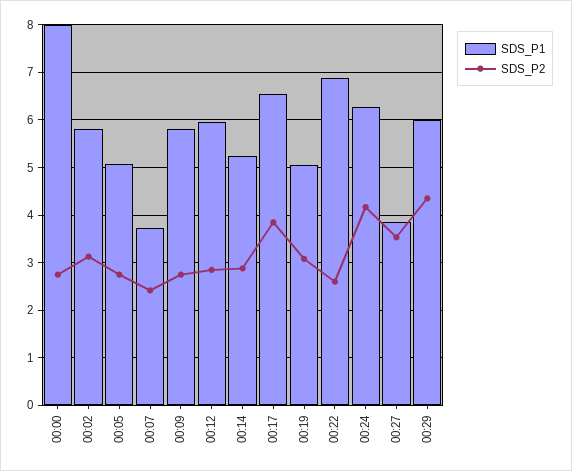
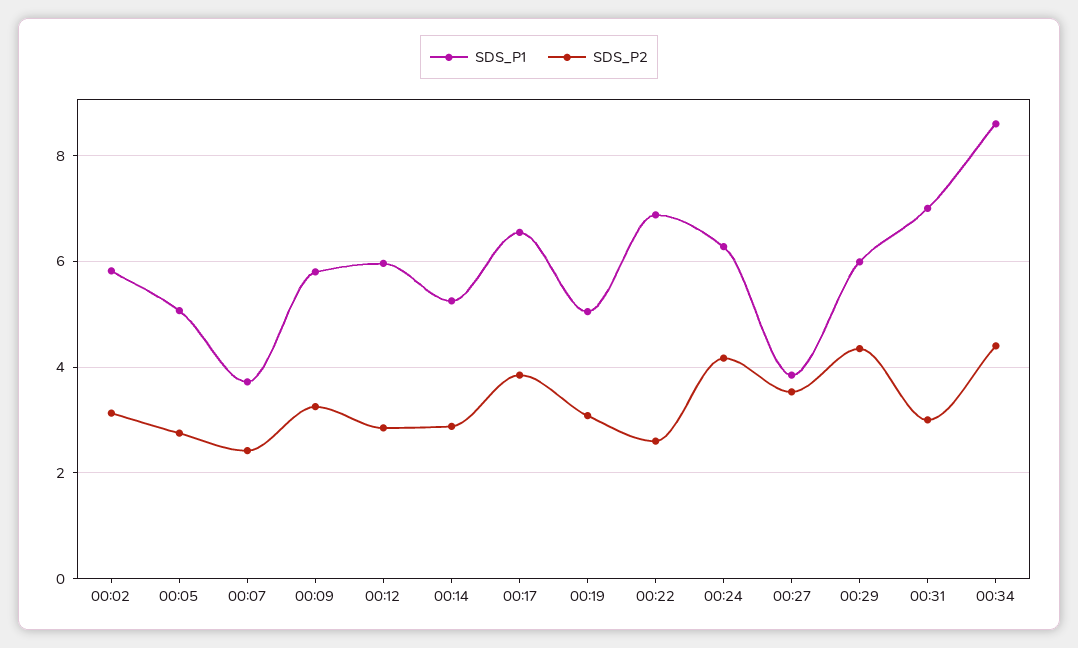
SDS_P1, 00:00: 8 -> none
SDS_P2, 00:00: 2.8 -> none
SDS_P2, 00:09: 2.8 -> 3.2
SDS_P1, 00:31: none -> 7
SDS_P2, 00:31: none -> 3
SDS_P1, 00:34: none -> 8.6
SDS_P2, 00:34: none -> 4.4

